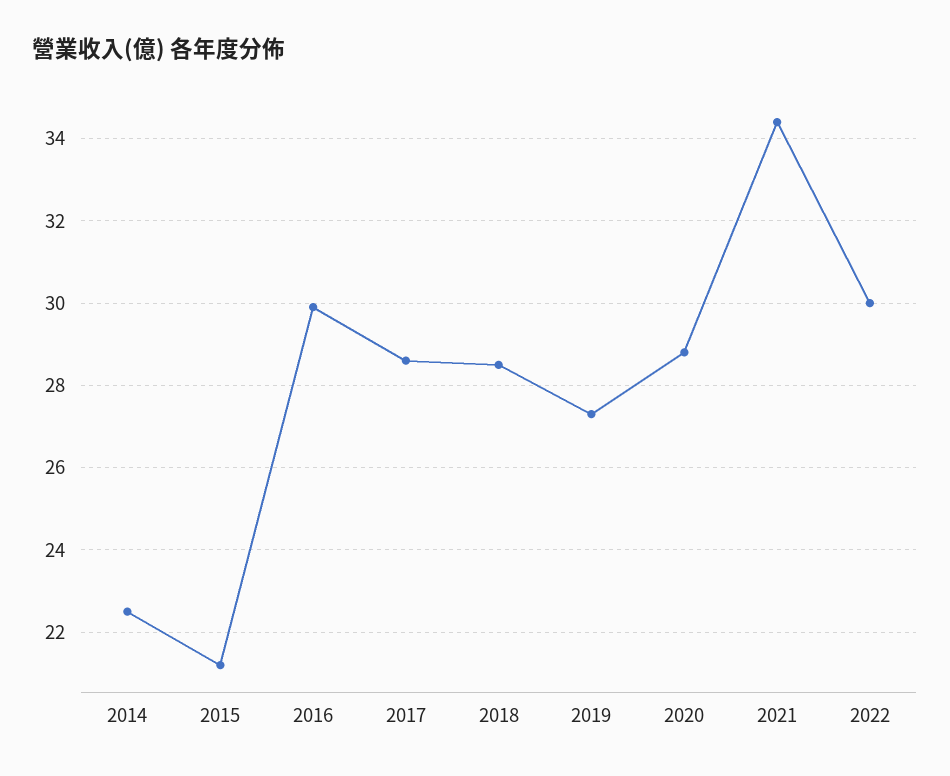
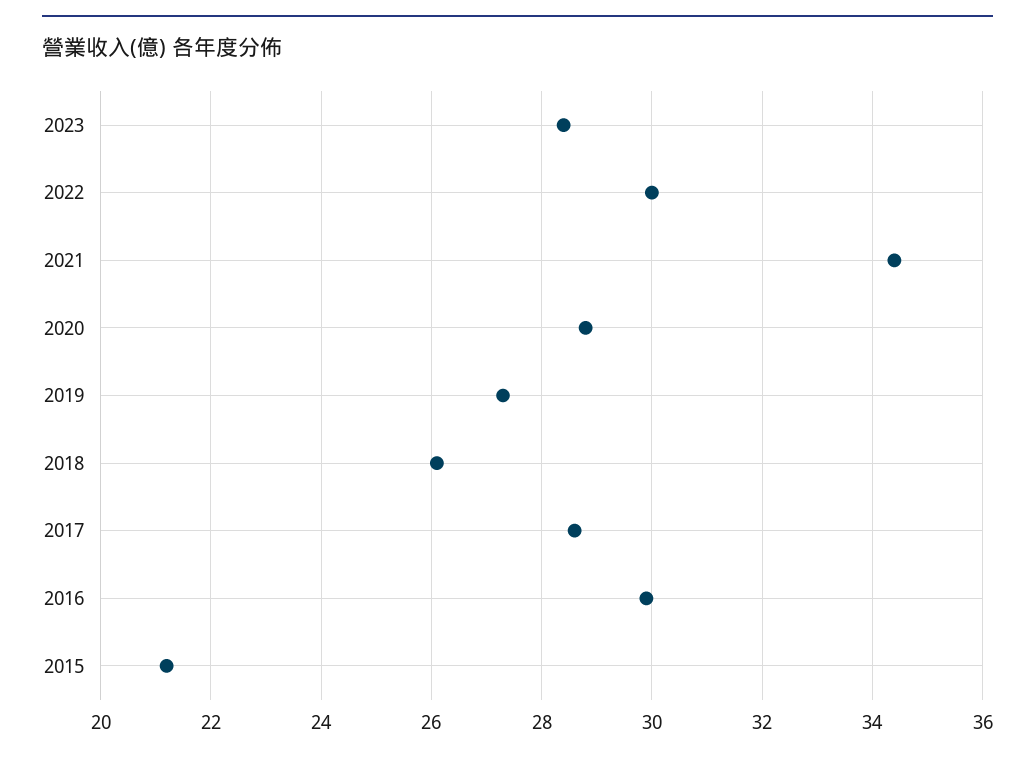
2014: 22.5 -> none
2018: 28.5 -> 26
2023: none -> 28.5

